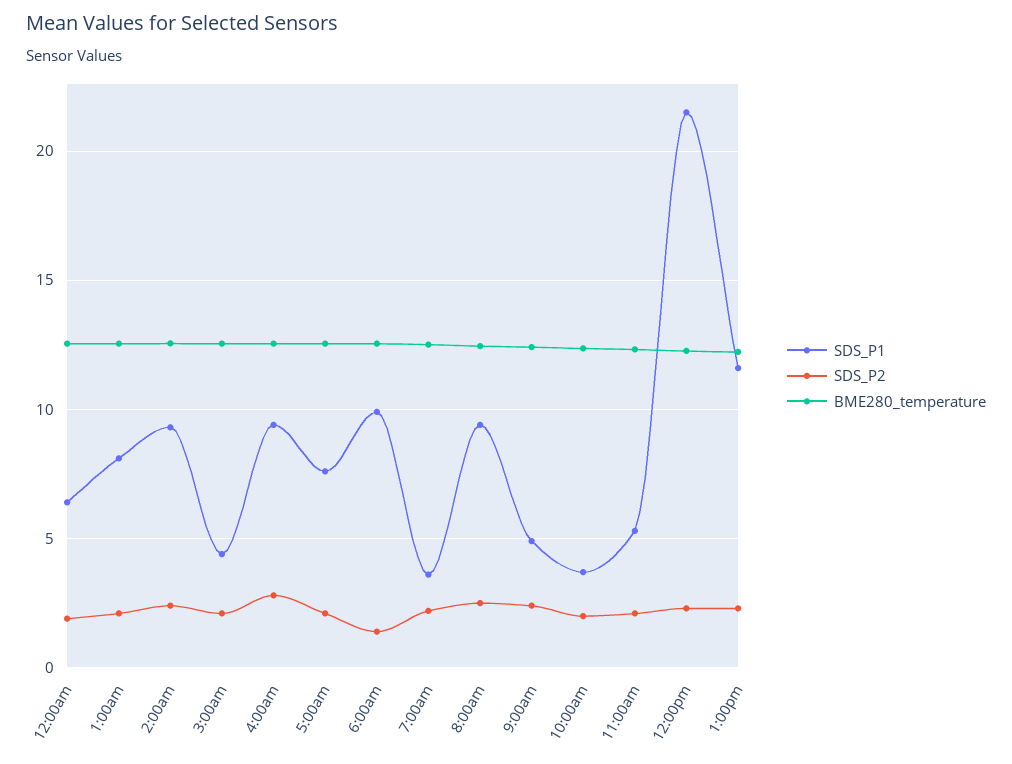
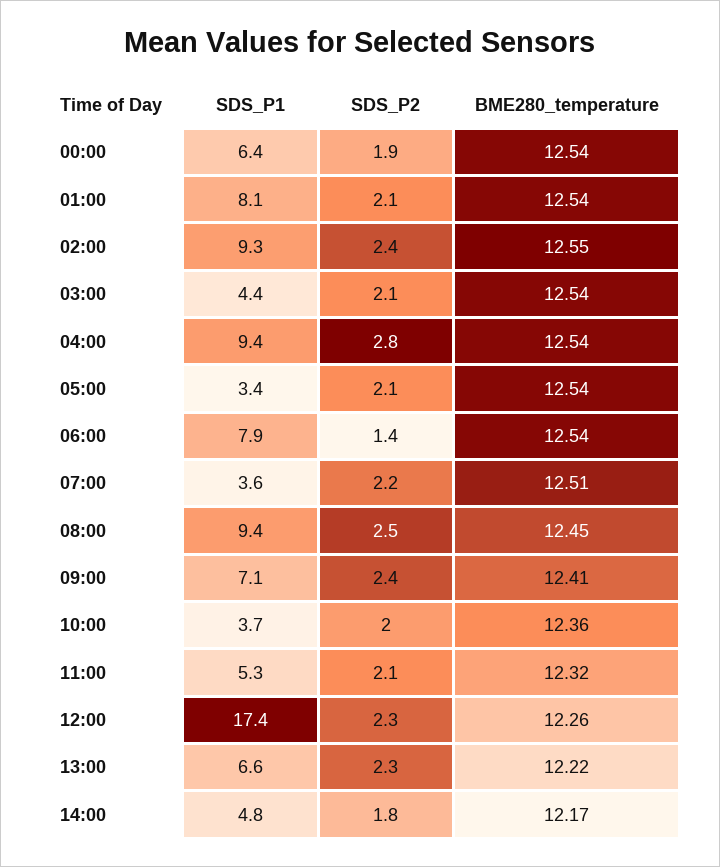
SDS_P1, 5:00am: 7.5 -> 3.4
SDS_P1, 6:00am: 10 -> 7.9
SDS_P1, 9:00am: 5 -> 7.1
SDS_P1, 12:00pm: 21.5 -> 17.4
SDS_P1, 1:00pm: 11.5 -> 6.6
SDS_P1, 14:00: none -> 4.8
SDS_P2, 14:00: none -> 1.8
BME280_temperature, 14:00: none -> 12.17

